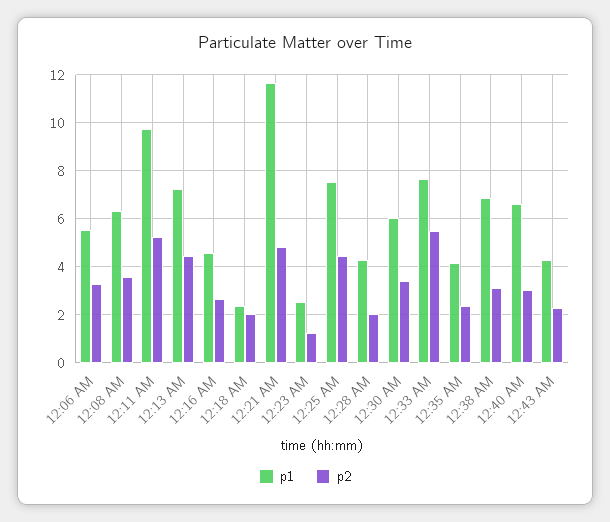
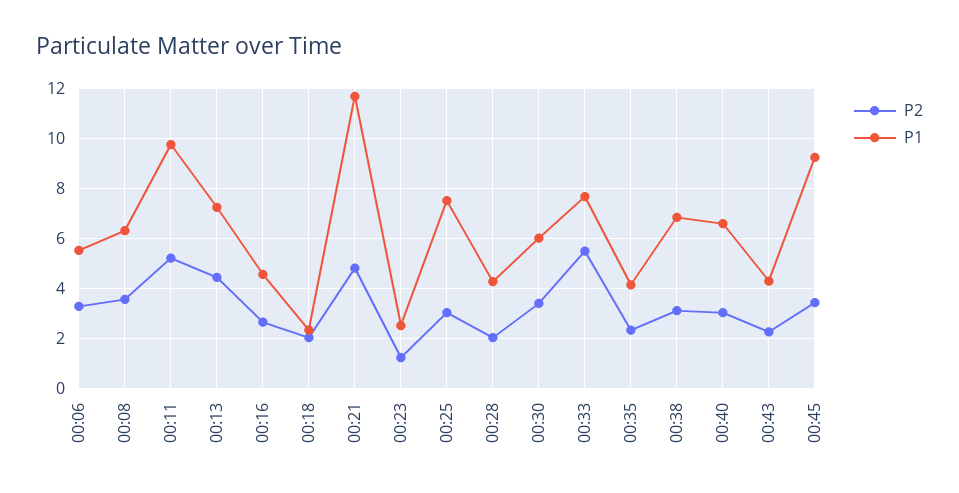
p2, 12:25 AM: 4.5 -> 3
p2, 00:45: none -> 3.5
p1, 00:45: none -> 9.25

